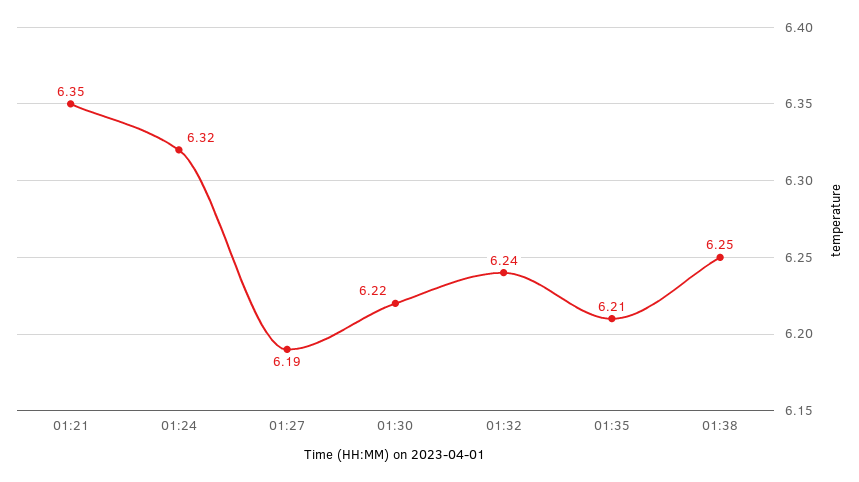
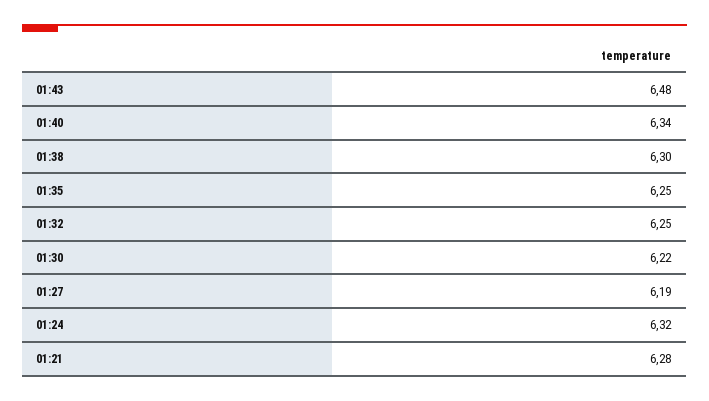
01:21: 6.35 -> 6.28
01:32: 6.24 -> 6.25
01:35: 6.21 -> 6.25
01:38: 6.25 -> 6.3
01:43: none -> 6.48
01:40: none -> 6.34

